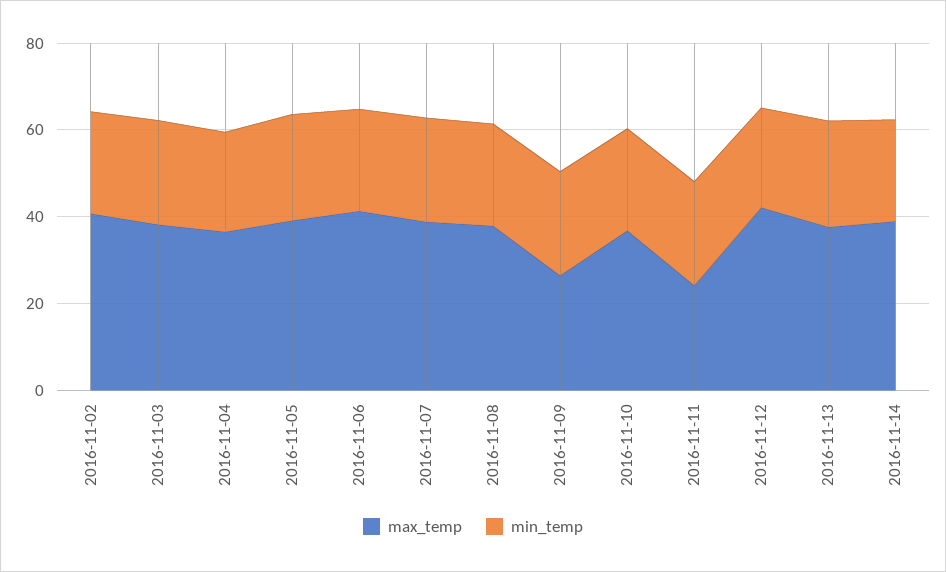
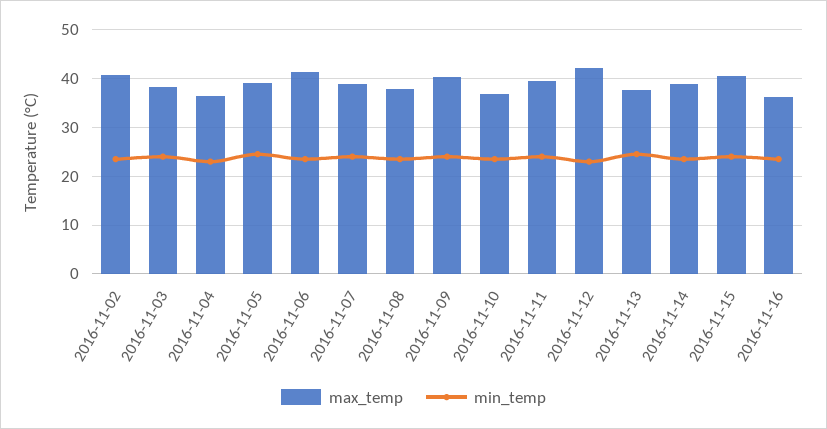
max_temp, 2016-11-09: 25 -> 40
max_temp, 2016-11-11: 25 -> 40
max_temp, 2016-11-15: none -> 40
min_temp, 2016-11-15: none -> 24
max_temp, 2016-11-16: none -> 36
min_temp, 2016-11-16: none -> 24

